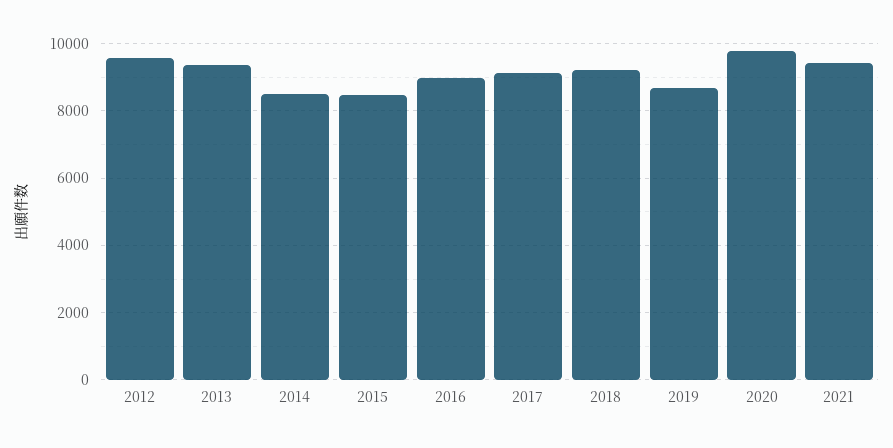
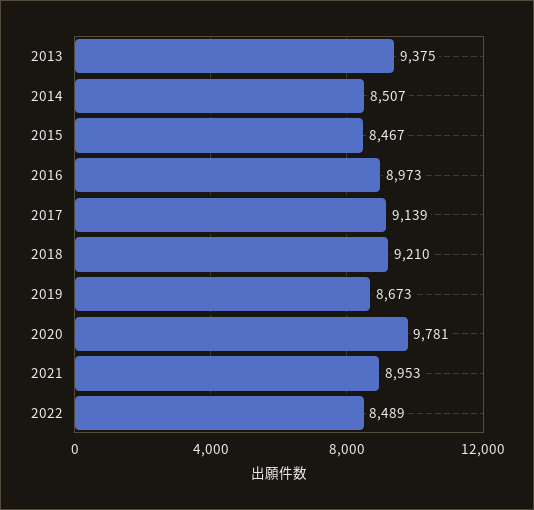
2012: 9600 -> none
2021: 9400 -> 8953
2022: none -> 8489

